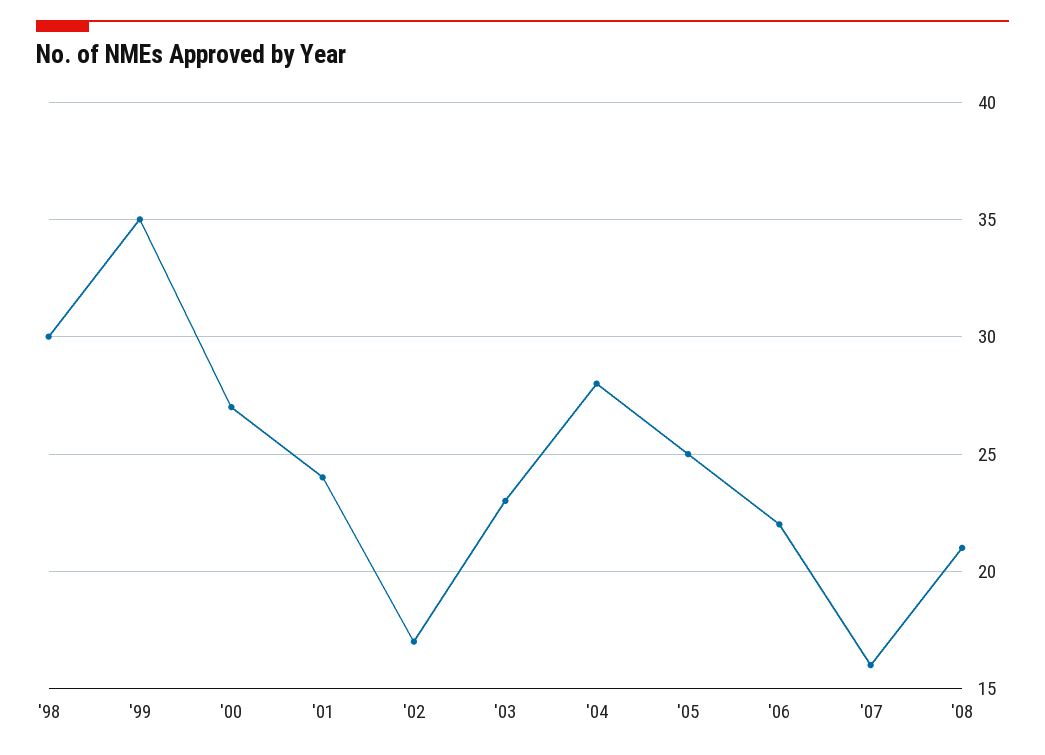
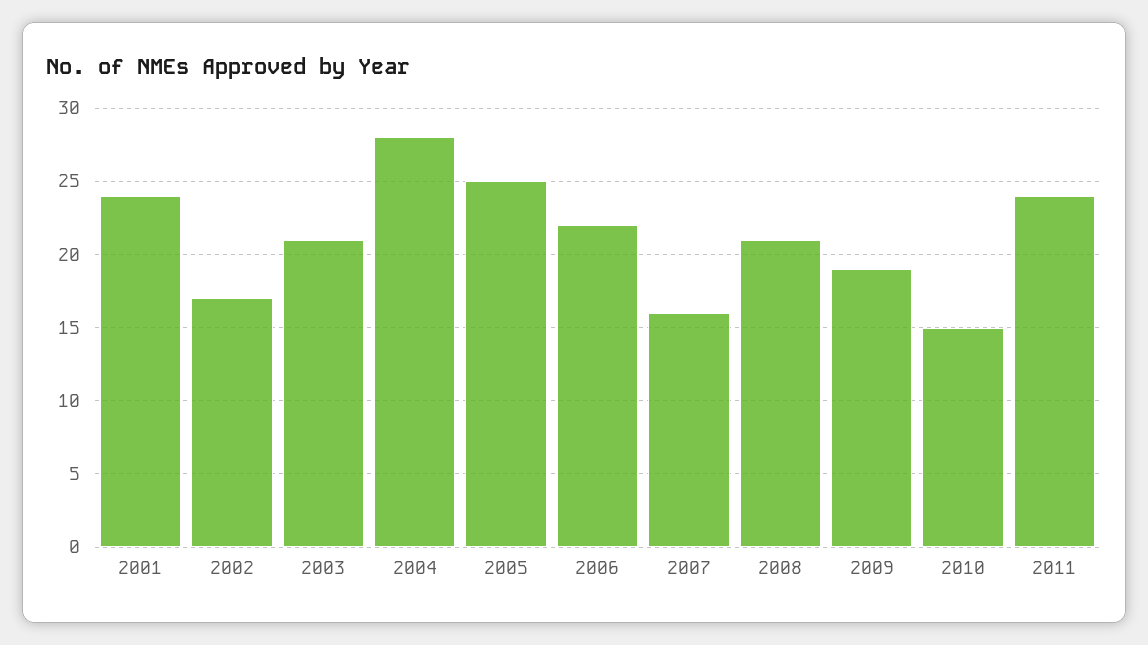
'98: 30 -> none
'99: 35 -> none
'00: 27 -> none
'03: 23 -> 21
2009: none -> 19
2010: none -> 15
2011: none -> 24

